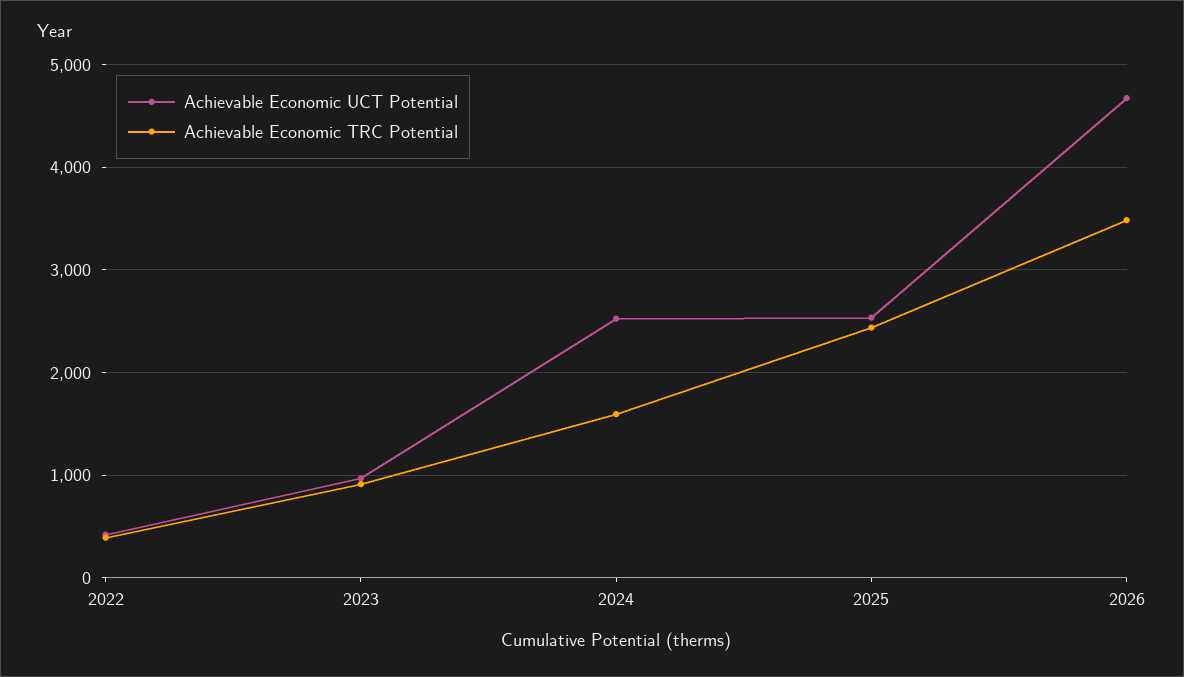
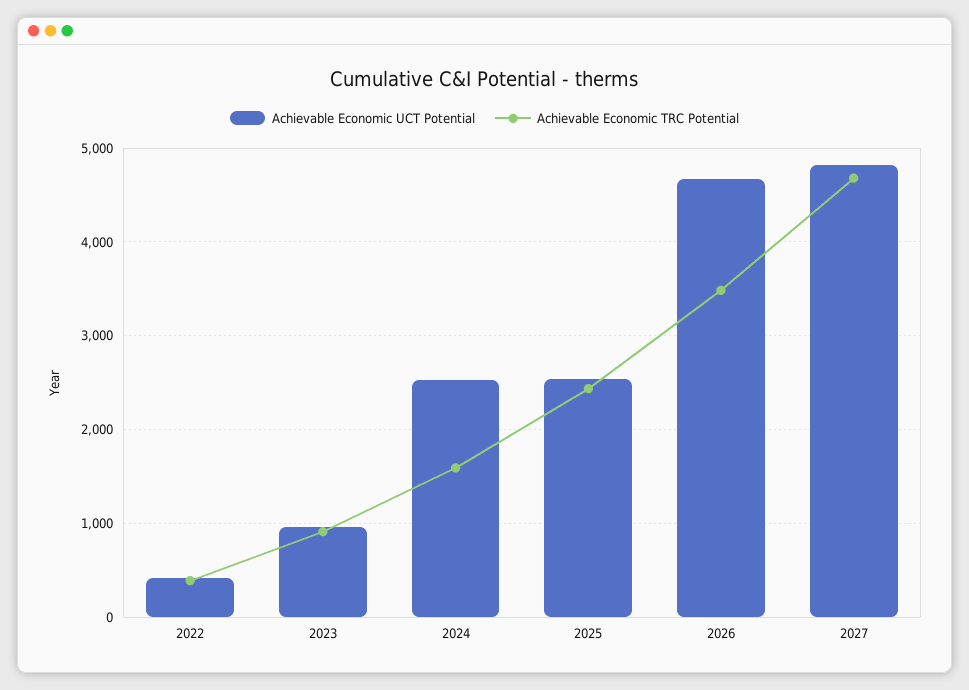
Achievable Economic UCT Potential, 2027: none -> 4800
Achievable Economic TRC Potential, 2027: none -> 4700

